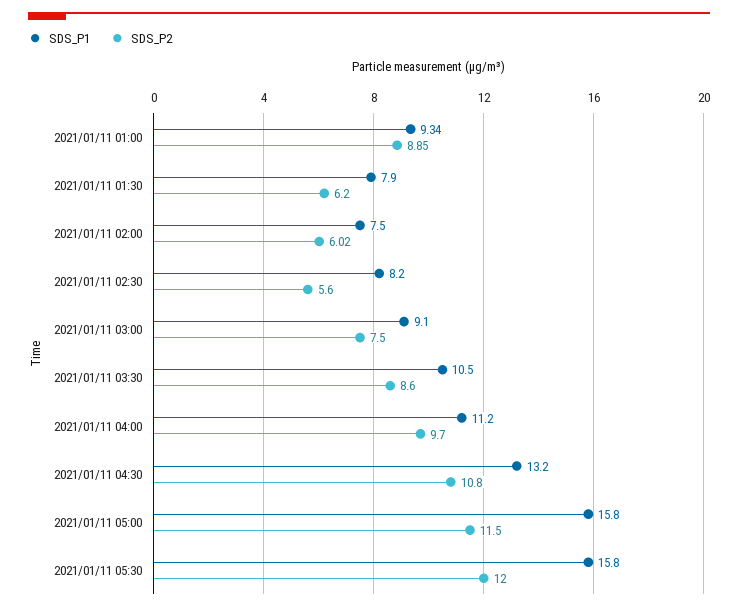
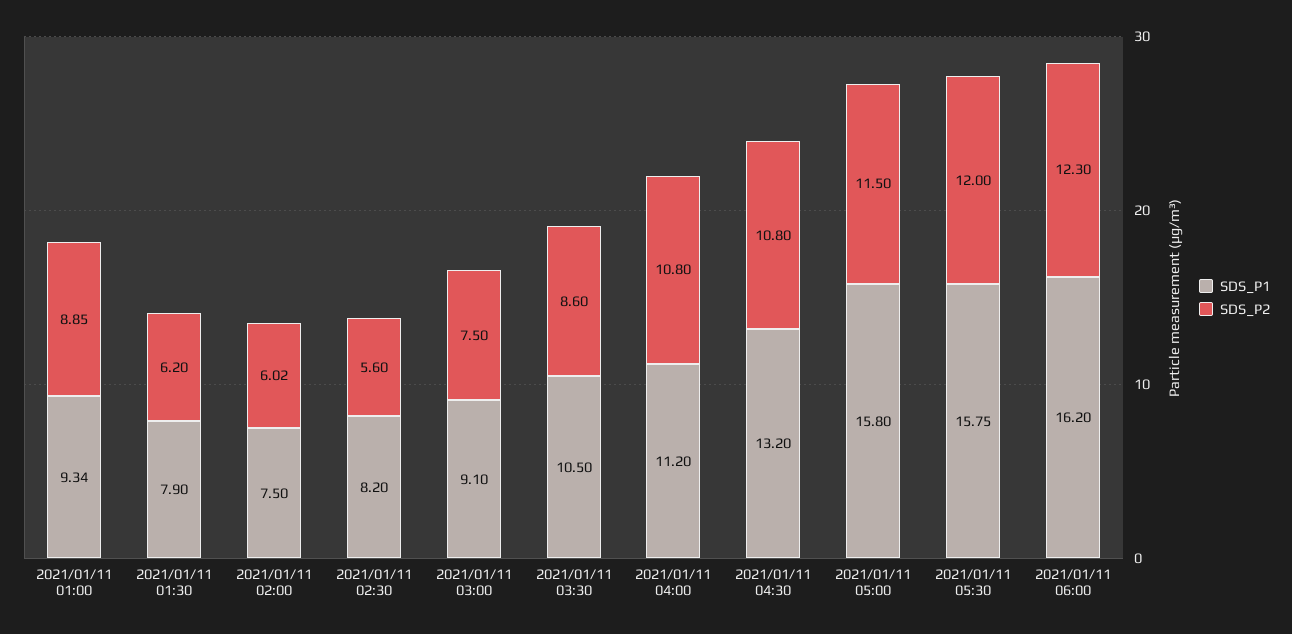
SDS_P2, 2021/01/11 04:00: 9.7 -> 10.8
SDS_P1, 2021/01/11 05:30: 15.8 -> 15.75
SDS_P1, 2021/01/11 06:00: none -> 16.2
SDS_P2, 2021/01/11 06:00: none -> 12.3

